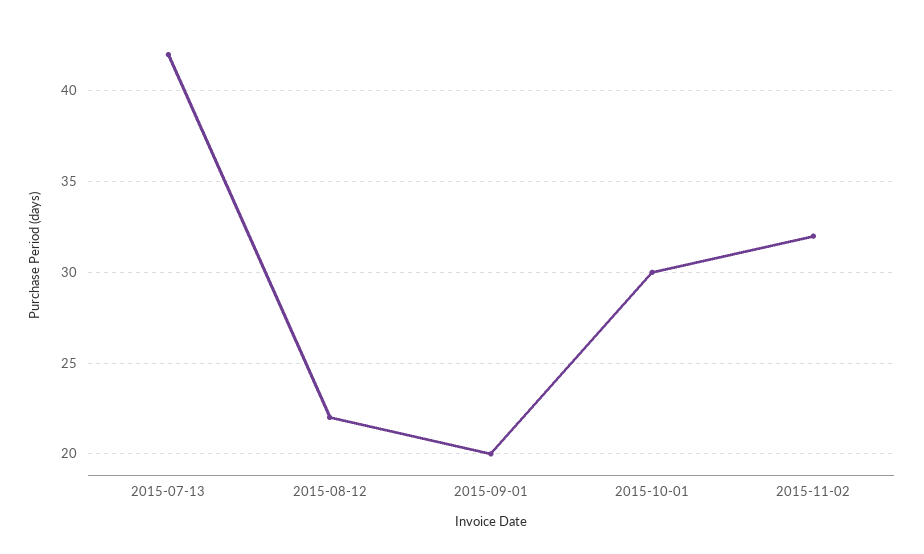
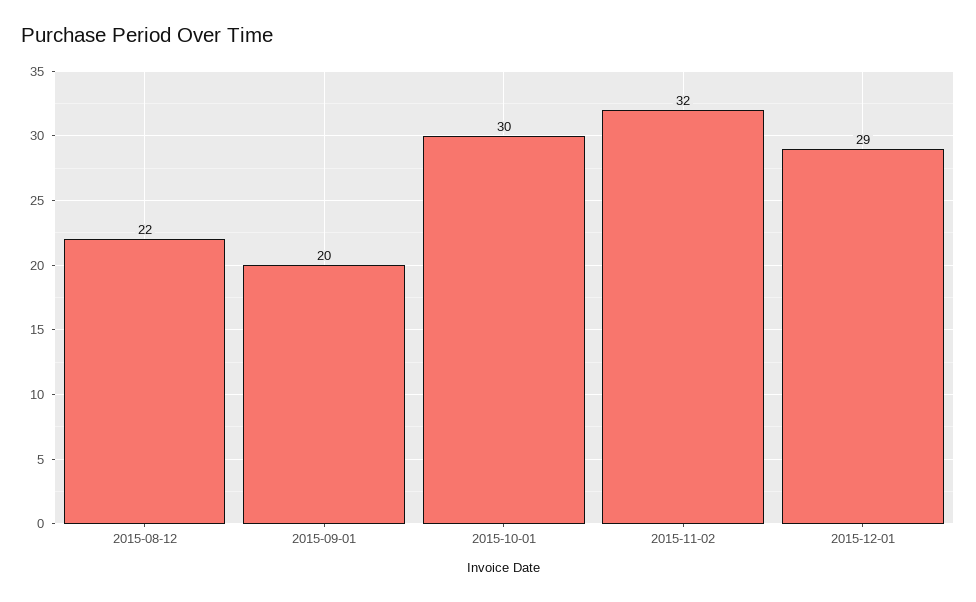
2015-07-13: 42 -> none
2015-12-01: none -> 29

